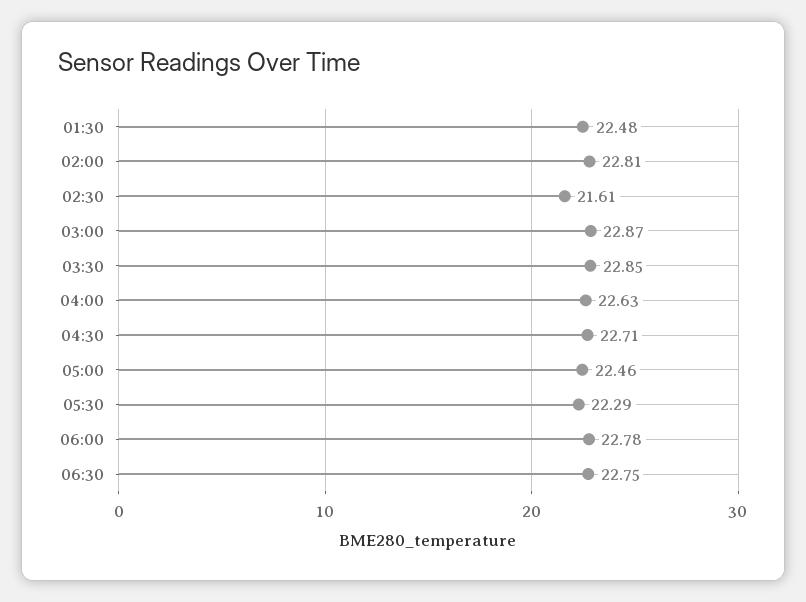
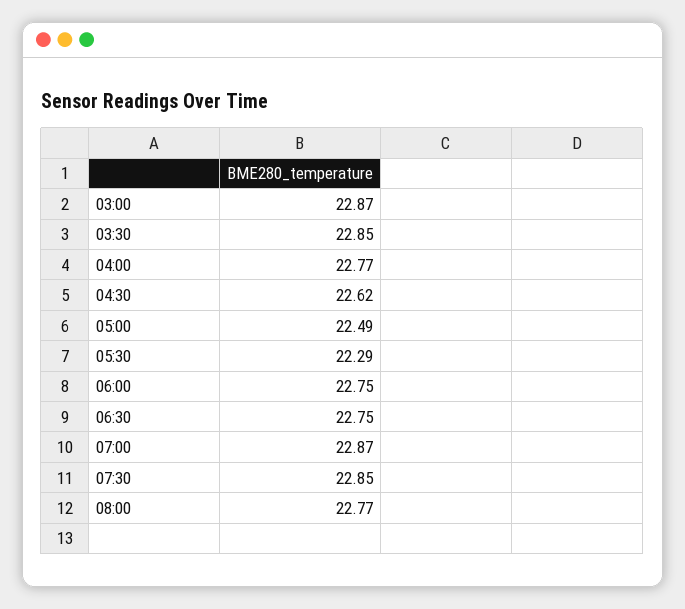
01:30: 22.48 -> none
02:00: 22.81 -> none
02:30: 21.61 -> none
04:00: 22.63 -> 22.77
04:30: 22.71 -> 22.62
05:00: 22.46 -> 22.49
06:00: 22.78 -> 22.75
07:00: none -> 22.87
07:30: none -> 22.85
08:00: none -> 22.77

